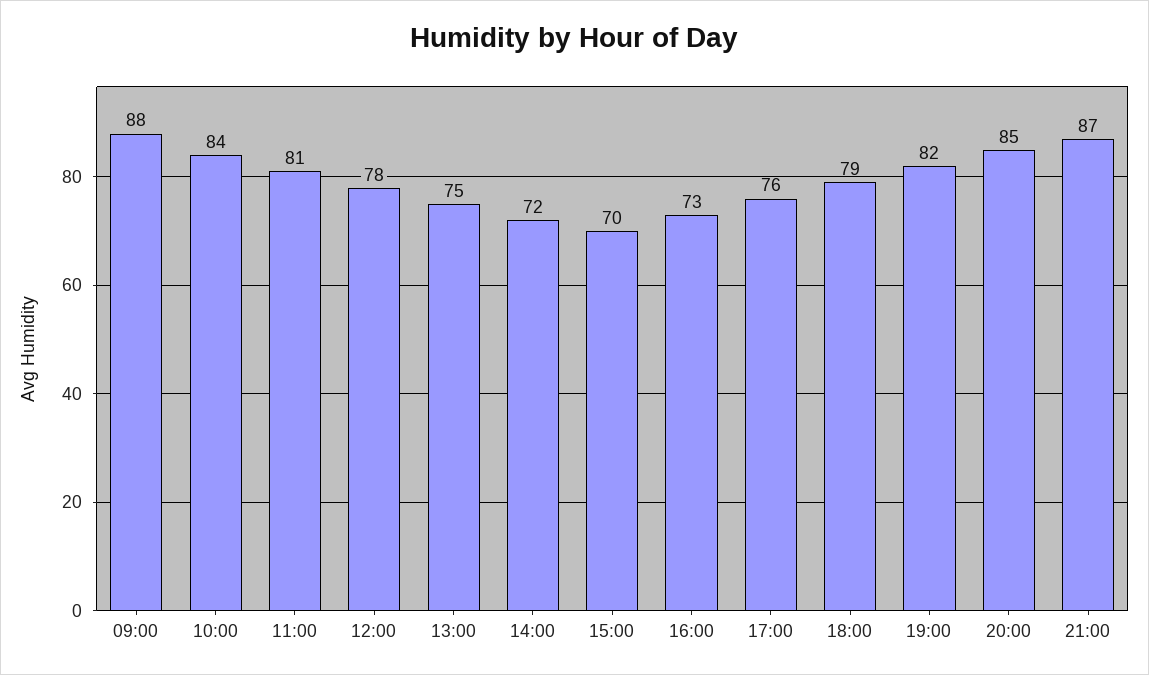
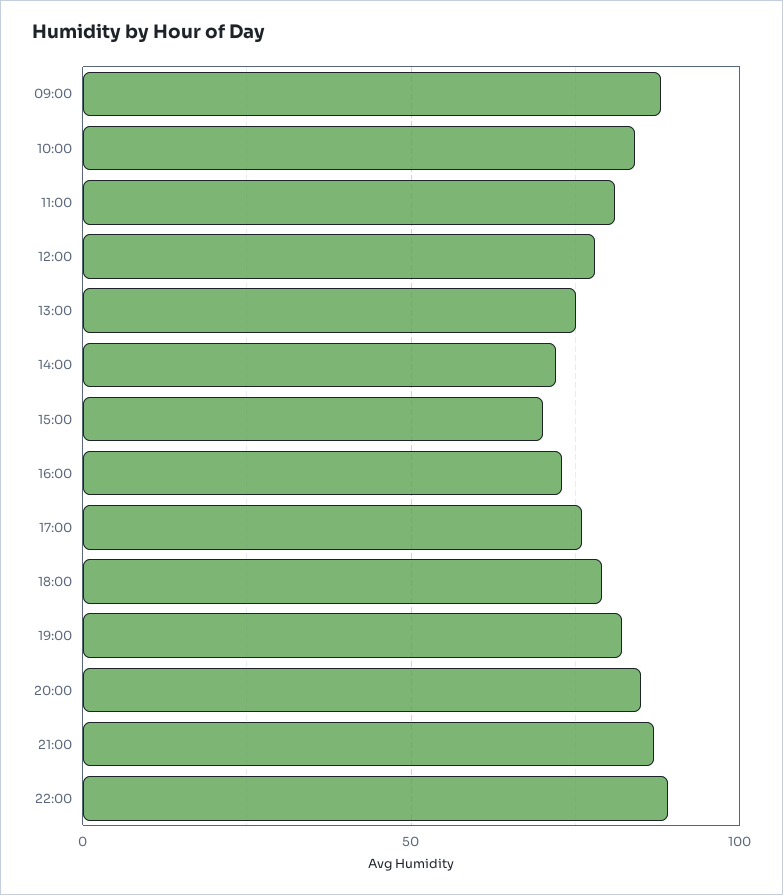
22:00: none -> 90

